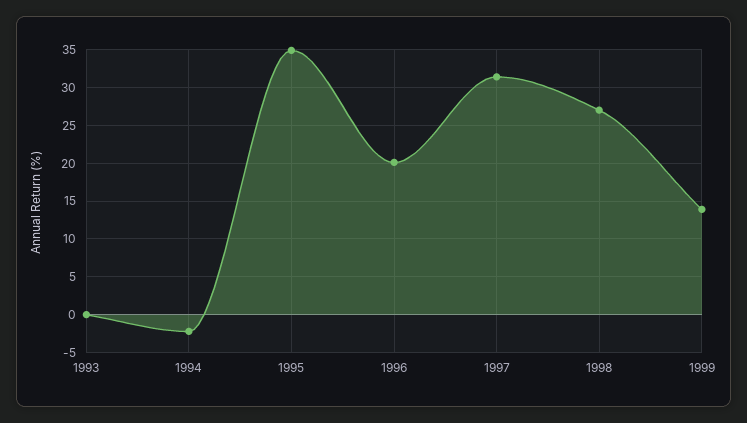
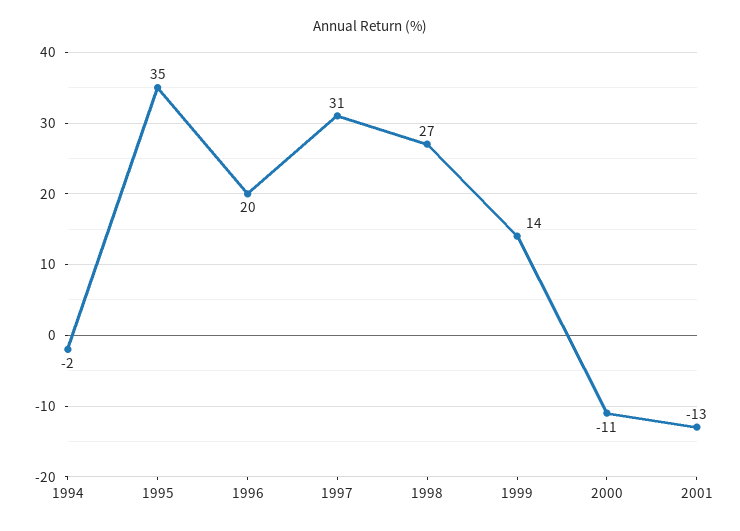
1993: 0 -> none
2000: none -> -11
2001: none -> -13

